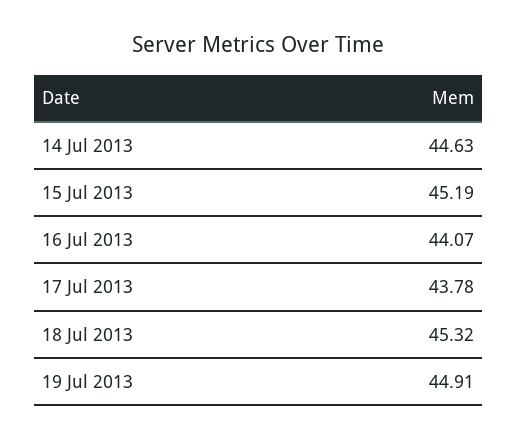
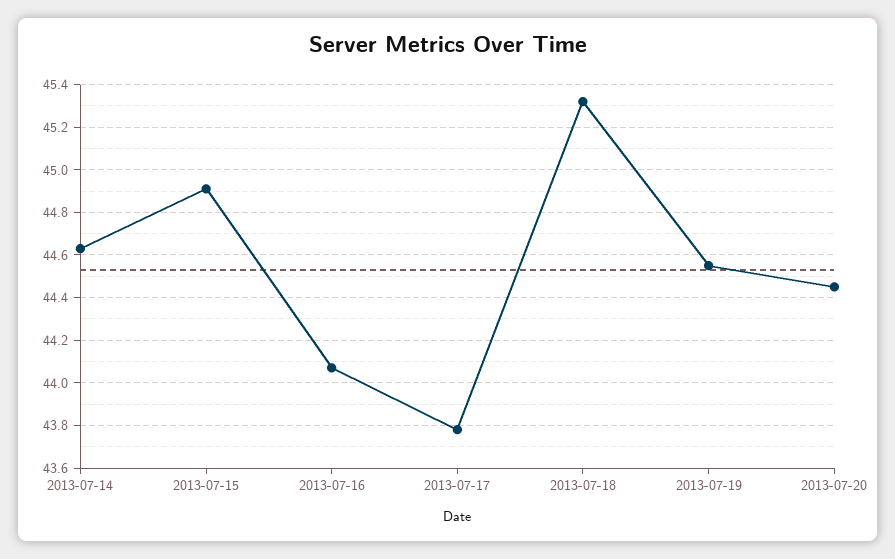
15 Jul 2013: 45.19 -> 44.9
19 Jul 2013: 44.91 -> 44.55
2013-07-20: none -> 44.45

